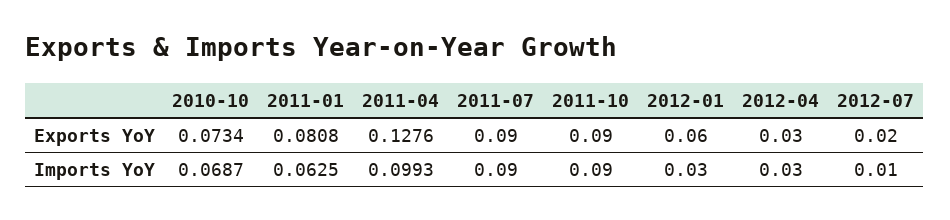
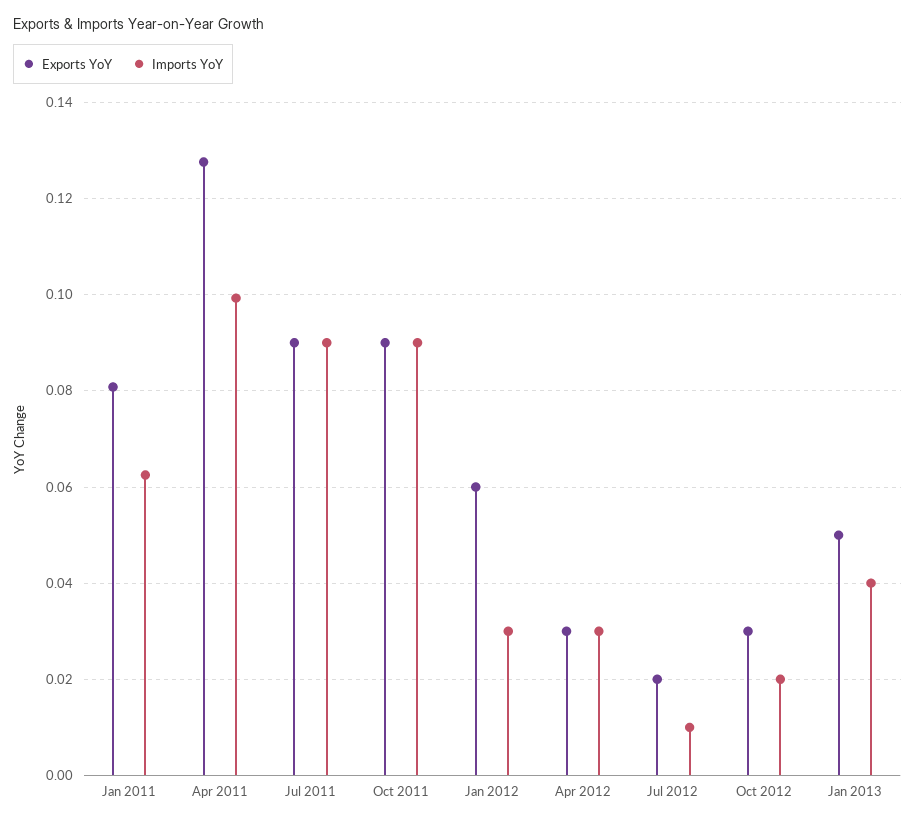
Exports YoY, 2010-10: 0.0734 -> none
Imports YoY, 2010-10: 0.0687 -> none
Exports YoY, Oct 2012: none -> 0.03
Imports YoY, Oct 2012: none -> 0.02
Exports YoY, Jan 2013: none -> 0.05
Imports YoY, Jan 2013: none -> 0.04

